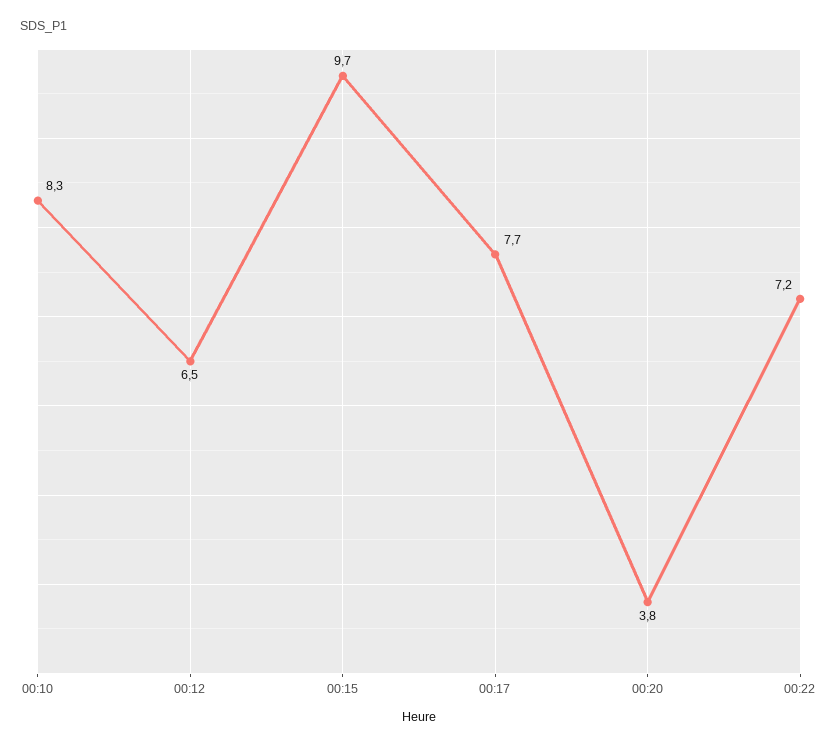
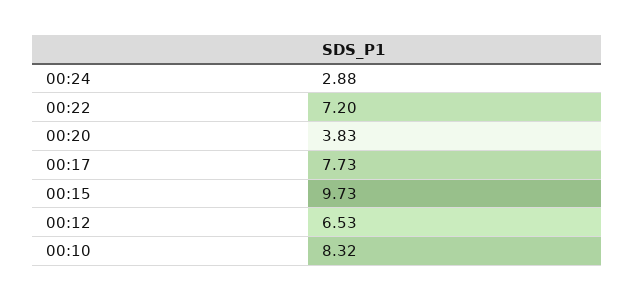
00:24: none -> 2.88

